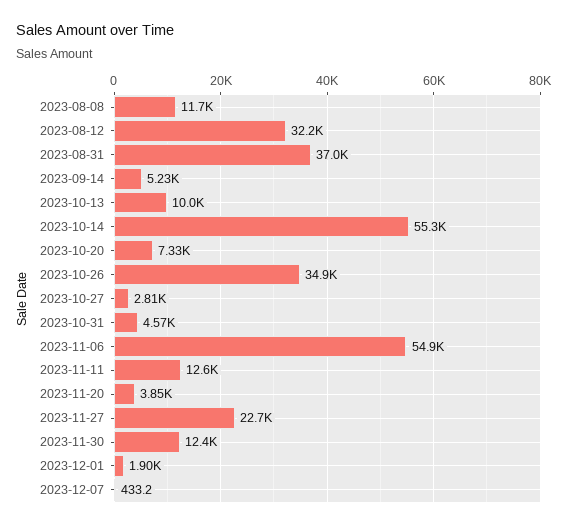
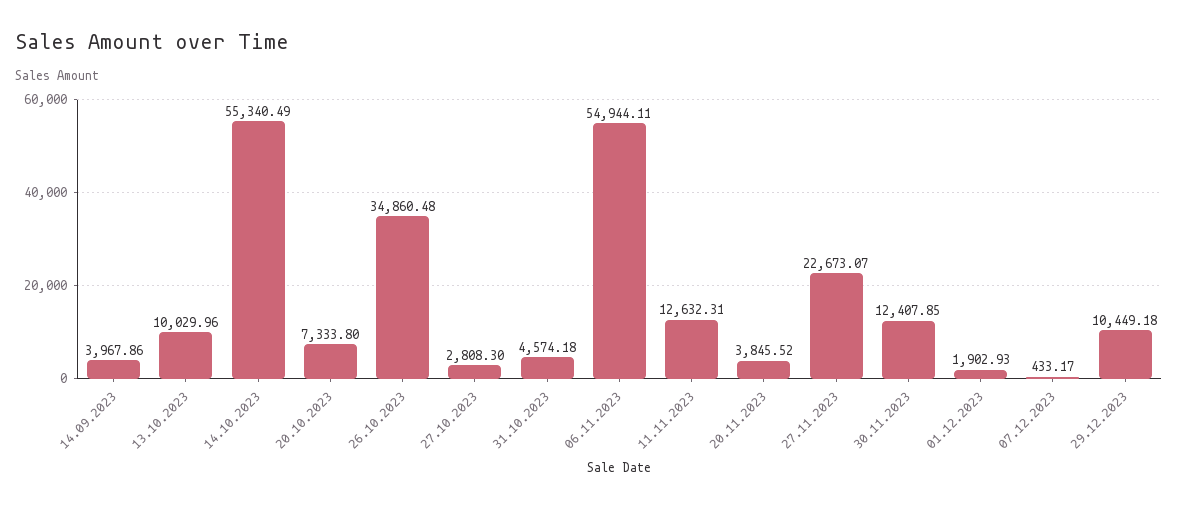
2023-08-08: 11700 -> none
2023-08-12: 32200 -> none
2023-08-31: 37000 -> none
2023-09-14: 5230 -> 3967.86
29.12.2023: none -> 10449.18

